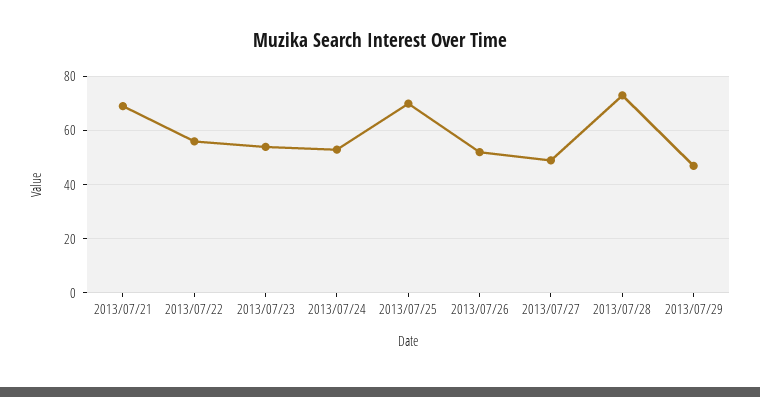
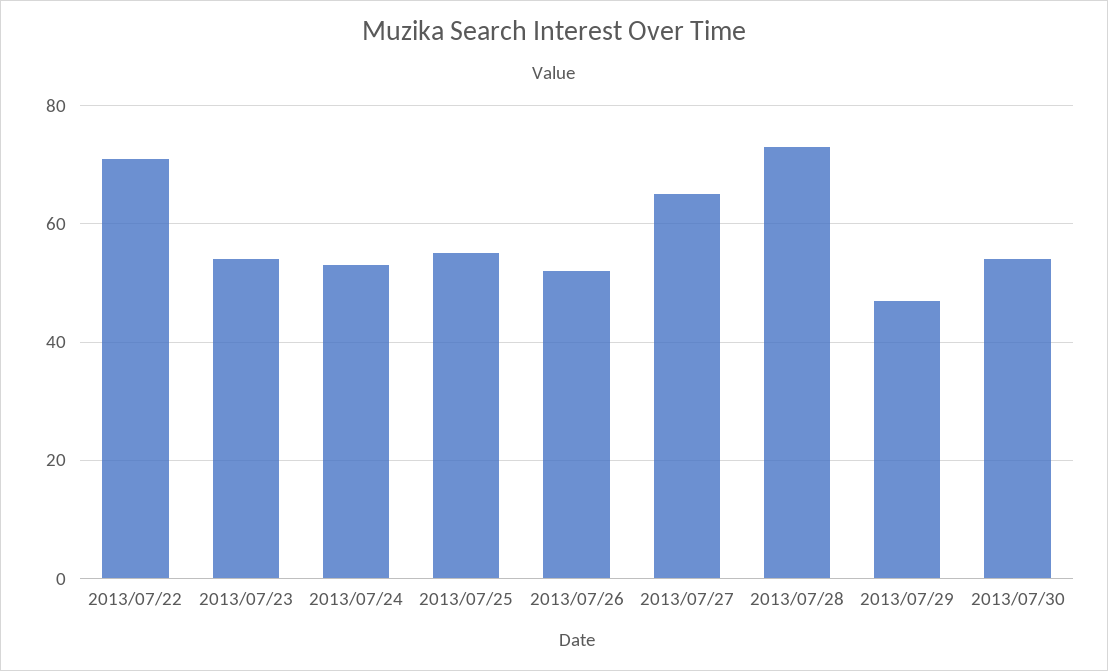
2013/07/21: 70 -> none
2013/07/22: 55 -> 70
2013/07/25: 70 -> 55
2013/07/27: 50 -> 65
2013/07/30: none -> 55

